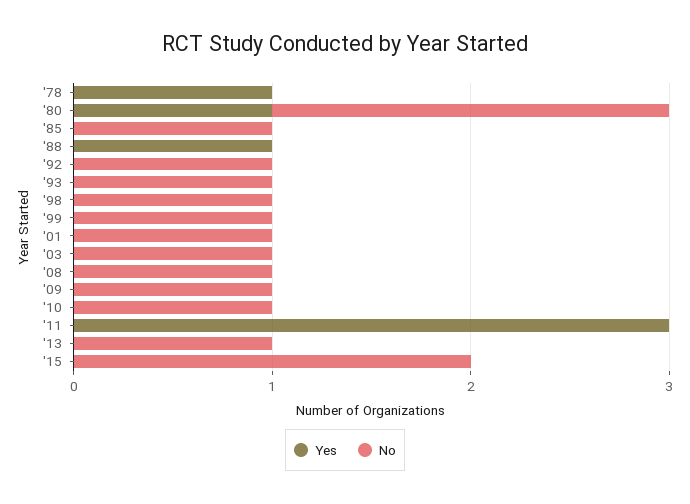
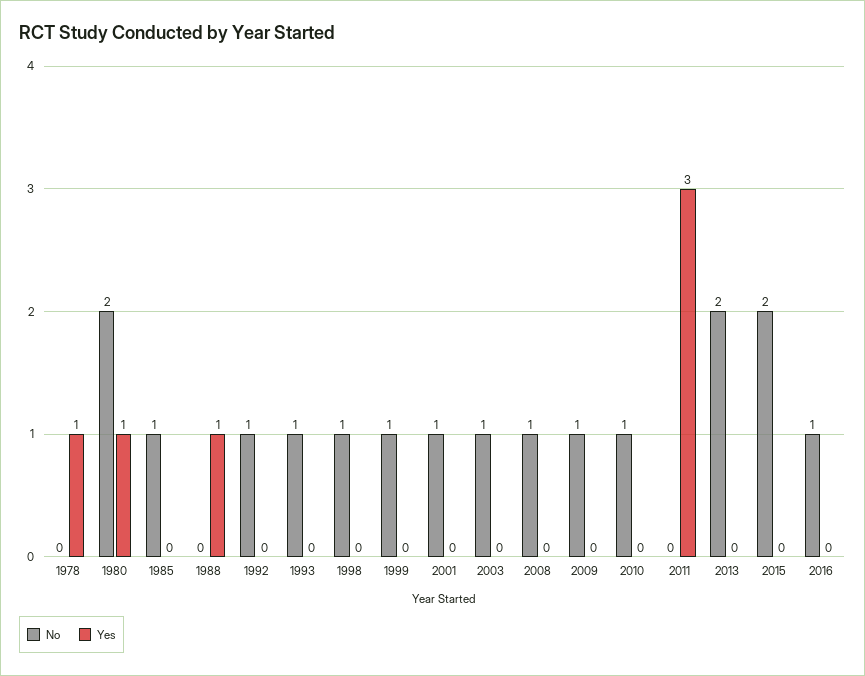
No, '13: 1 -> 2
No, 2016: none -> 1
Yes, 2016: none -> 0

